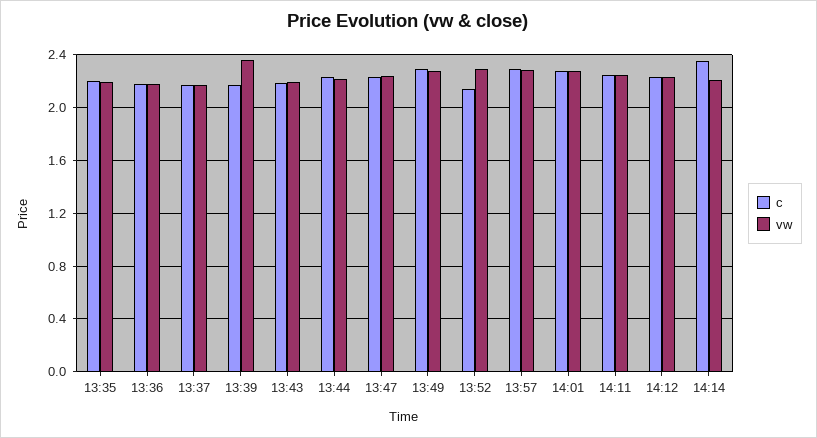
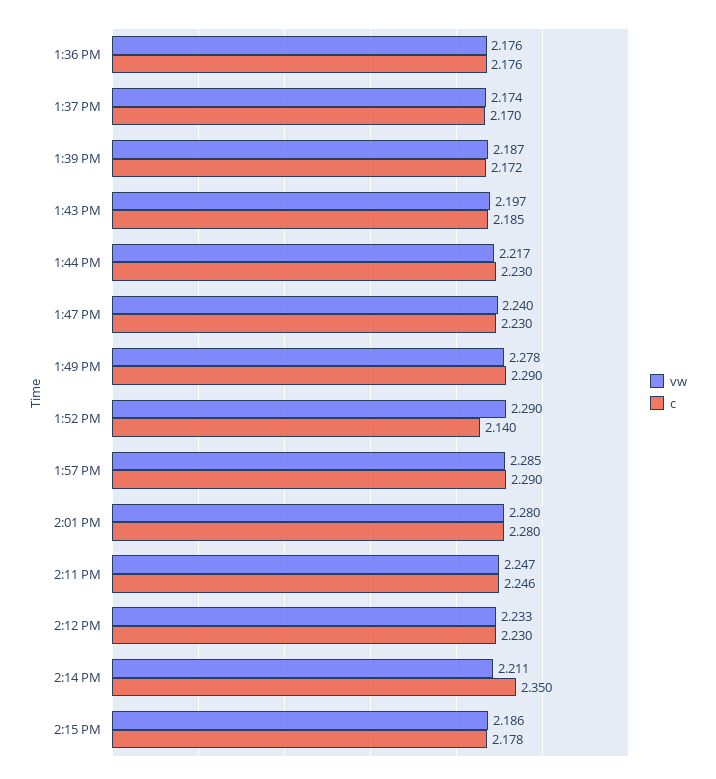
c, 13:35: 2.2 -> none
vw, 13:35: 2.2 -> none
vw, 13:39: 2.35 -> 2.187
vw, 2:15 PM: none -> 2.186
c, 2:15 PM: none -> 2.178

